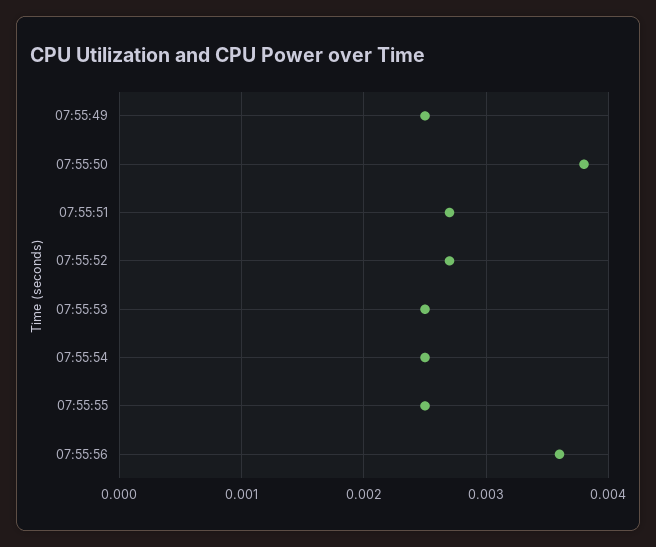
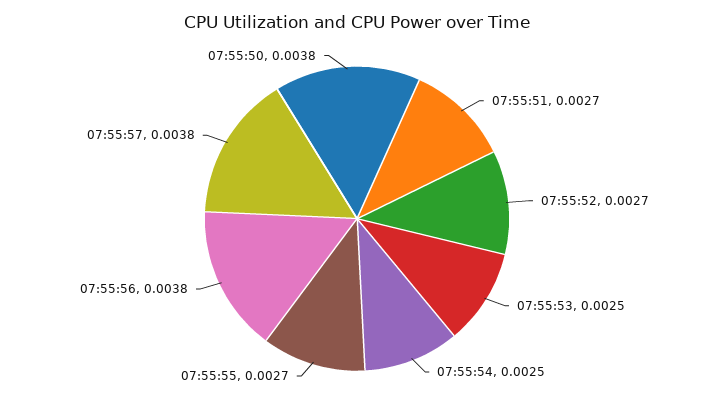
07:55:49: 0.0025 -> none
07:55:55: 0.0025 -> 0.0027
07:55:56: 0.0036 -> 0.0038
07:55:57: none -> 0.0038

